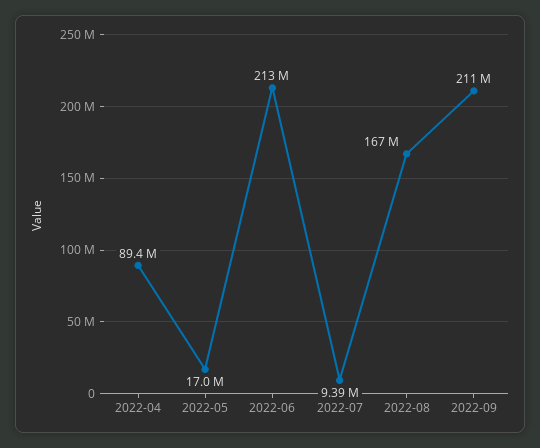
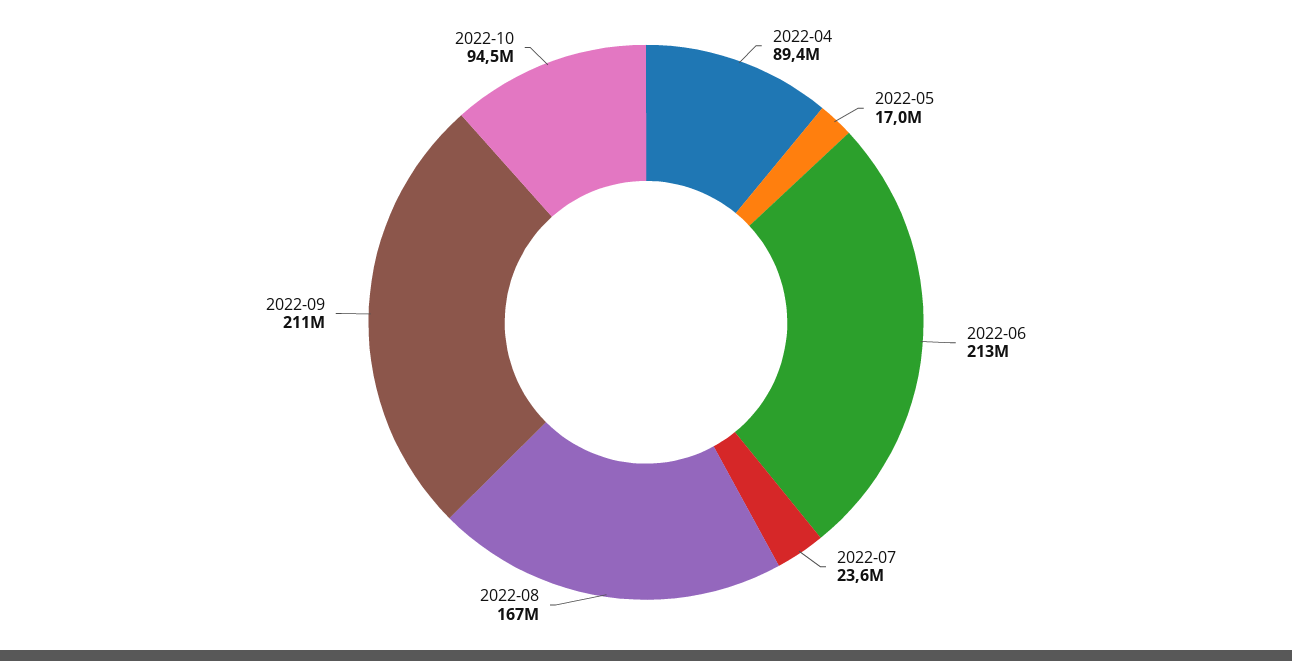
2022-07: 9390000 -> 23600000
2022-10: none -> 94500000

